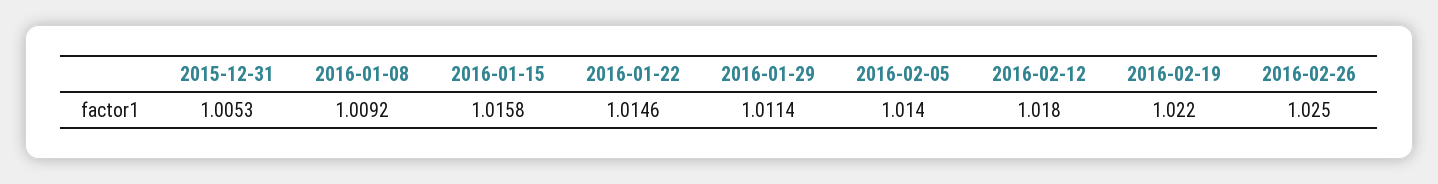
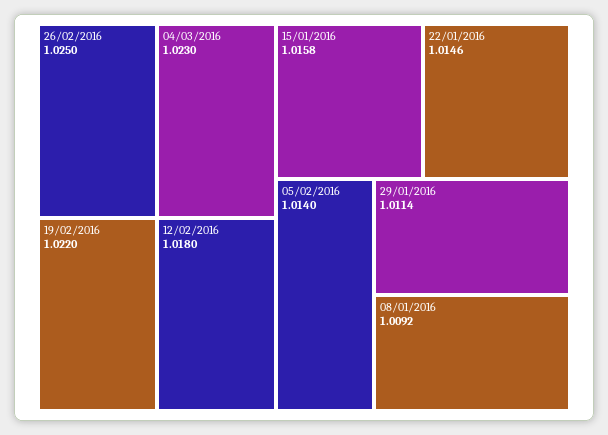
2015-12-31: 1.0053 -> none
04/03/2016: none -> 1.023

